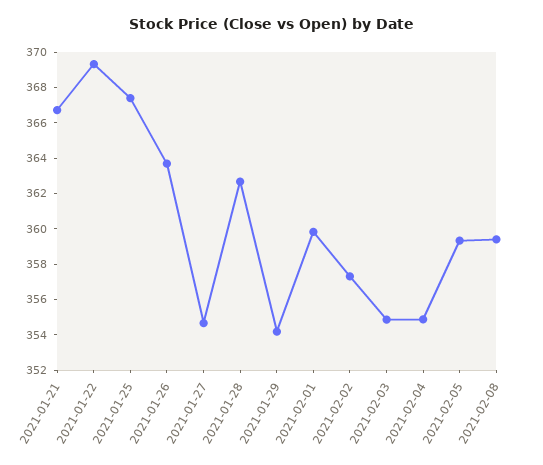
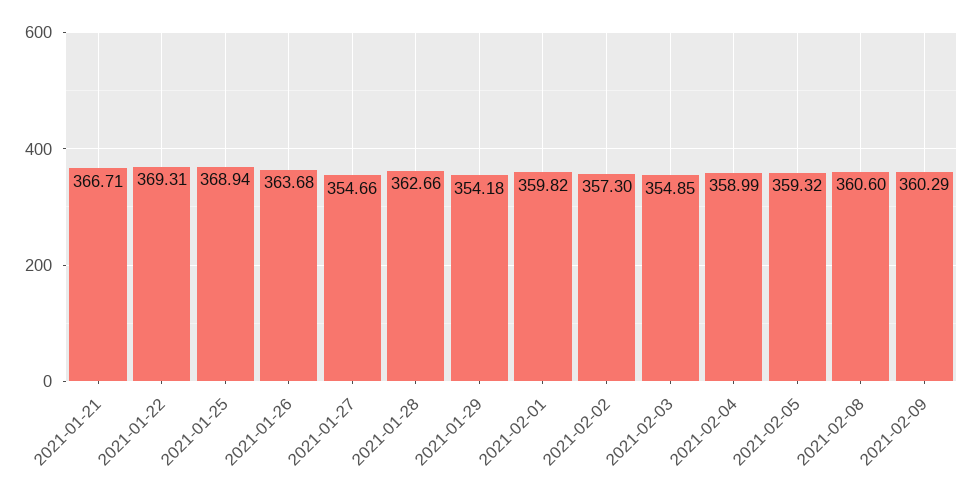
2021-01-25: 367.5 -> 368.94
2021-02-04: 355 -> 358.99
2021-02-08: 359.5 -> 360.6
2021-02-09: none -> 360.29

